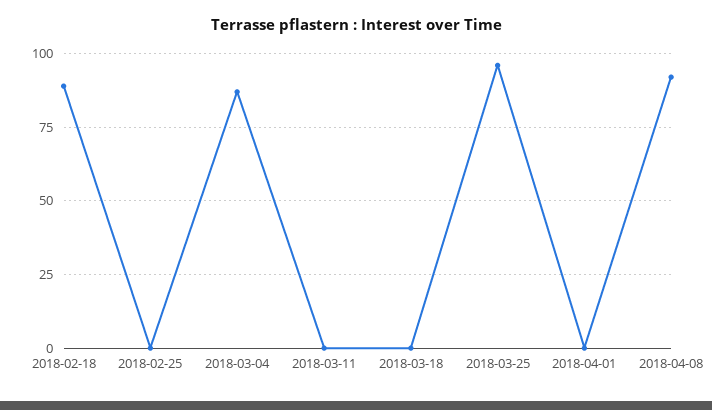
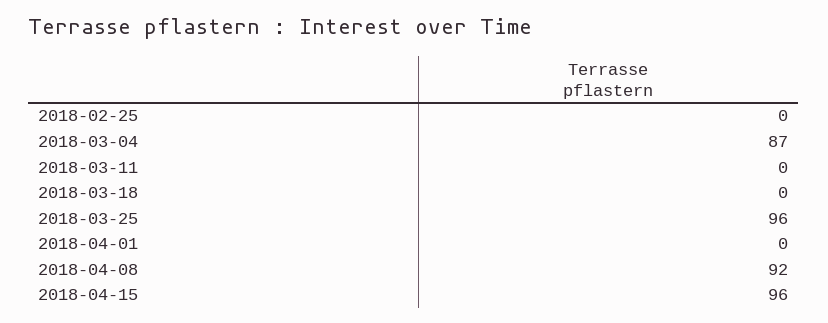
2018-02-18: 90 -> none
2018-04-15: none -> 96

